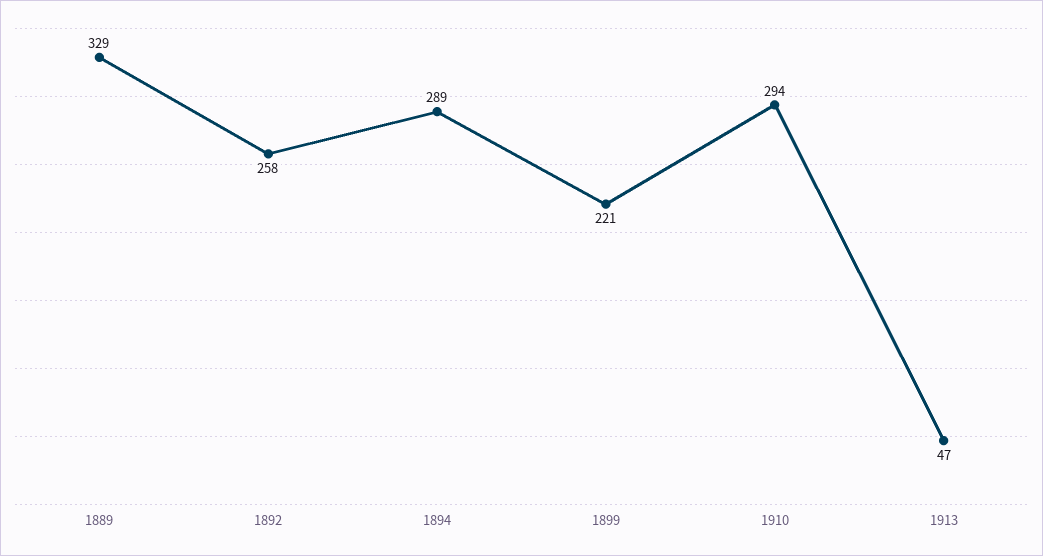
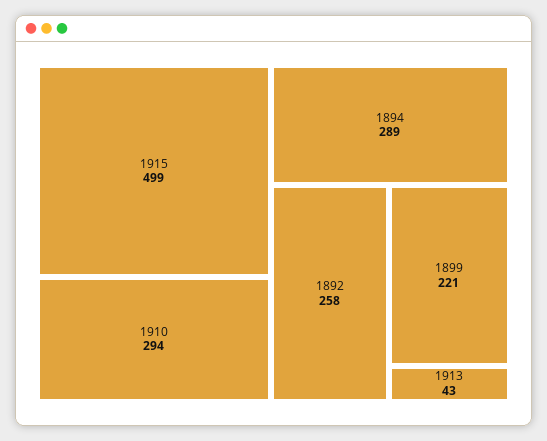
1889: 329 -> none
1913: 47 -> 43
1915: none -> 499

